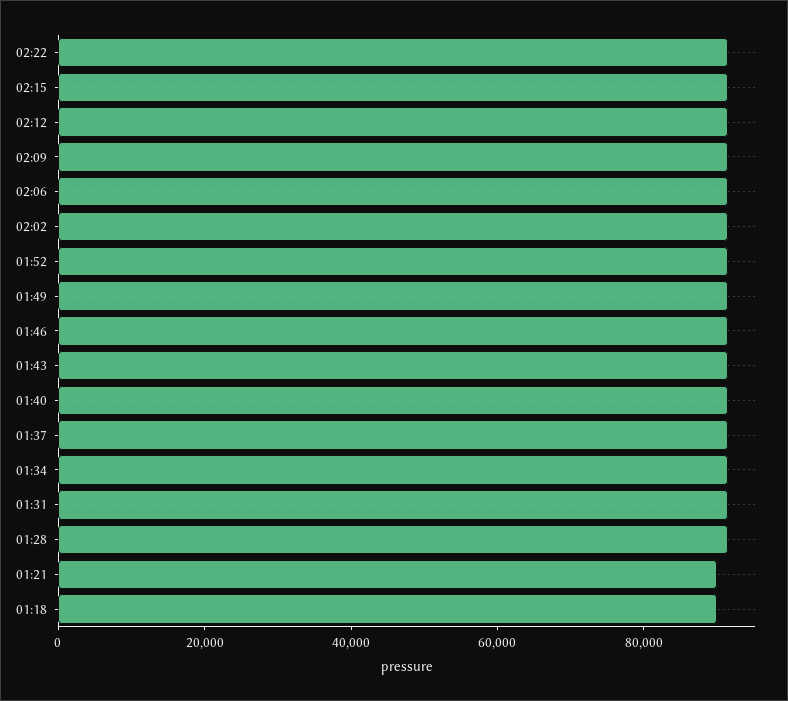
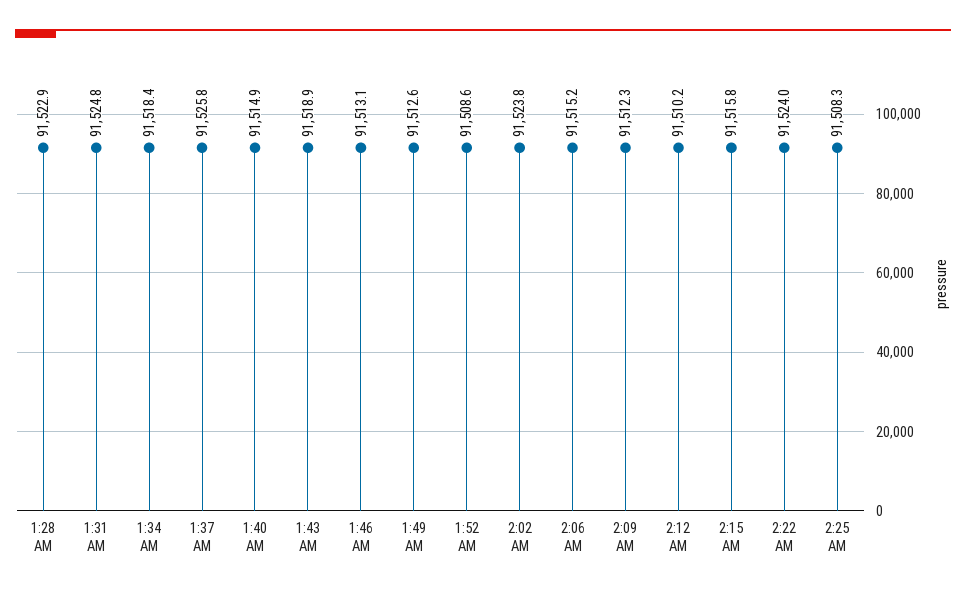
01:21: 90000 -> none
01:18: 90000 -> none
2:25 AM: none -> 91508.3

